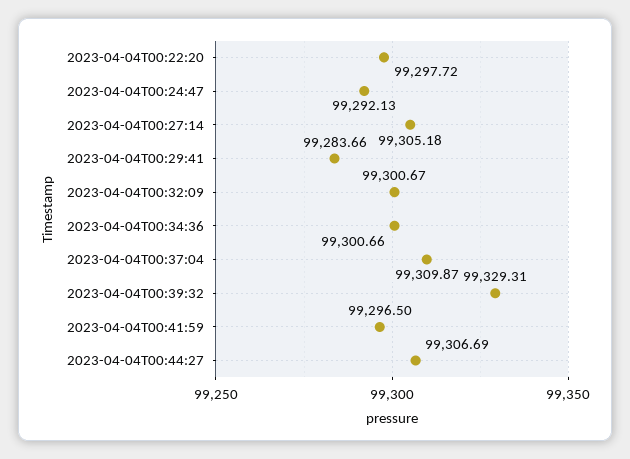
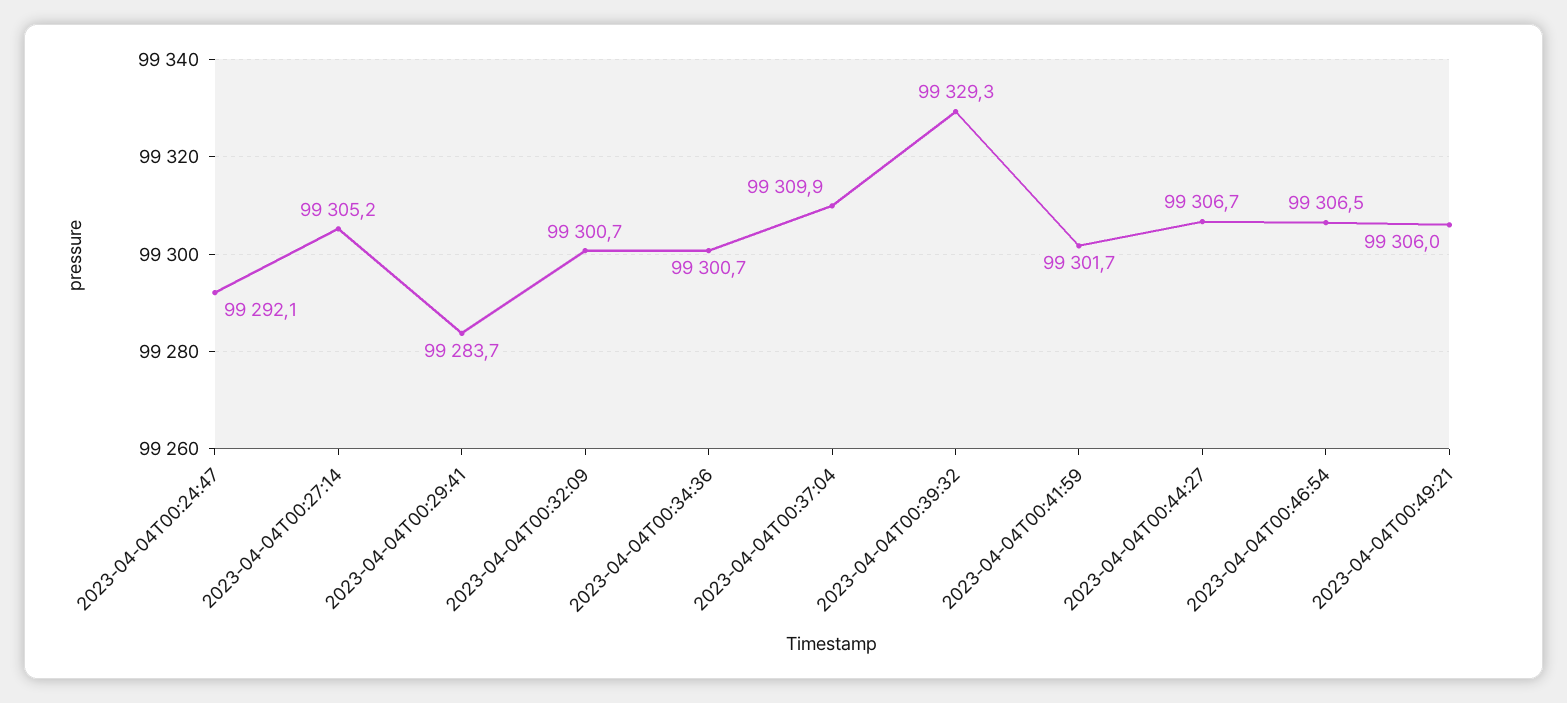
2023-04-04T00:22:20: 99297.72 -> none
2023-04-04T00:41:59: 99296.5 -> 99301.7
2023-04-04T00:46:54: none -> 99306.5
2023-04-04T00:49:21: none -> 99306

